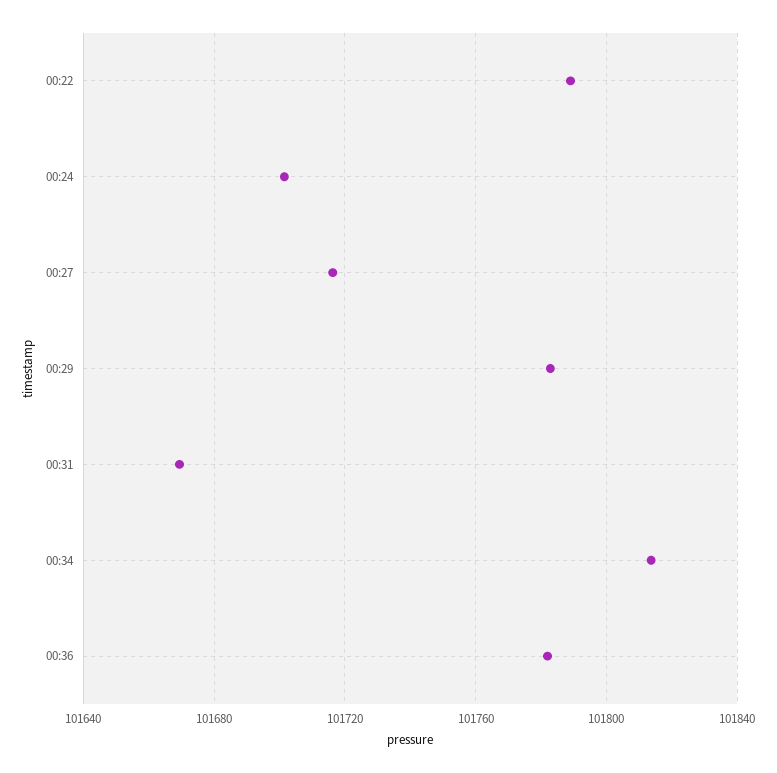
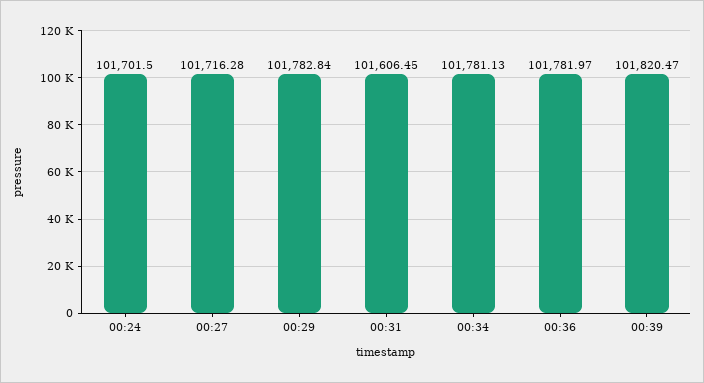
00:22: 101790 -> none
00:31: 101670 -> 101606.45
00:34: 101815 -> 101781.13
00:39: none -> 101820.47

